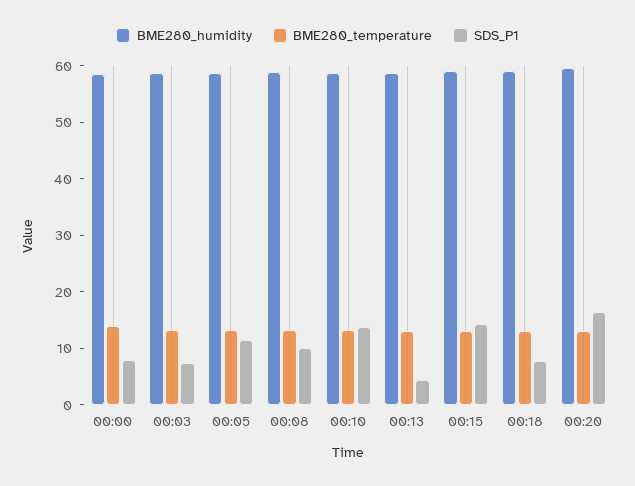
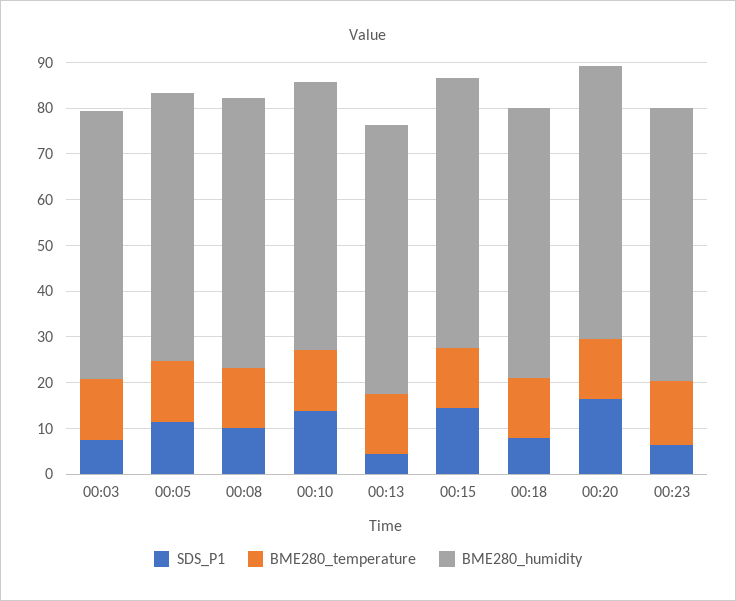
BME280_humidity, 00:00: 58 -> none
BME280_temperature, 00:00: 14 -> none
SDS_P1, 00:00: 8 -> none
SDS_P1, 00:23: none -> 6
BME280_temperature, 00:23: none -> 14
BME280_humidity, 00:23: none -> 60

